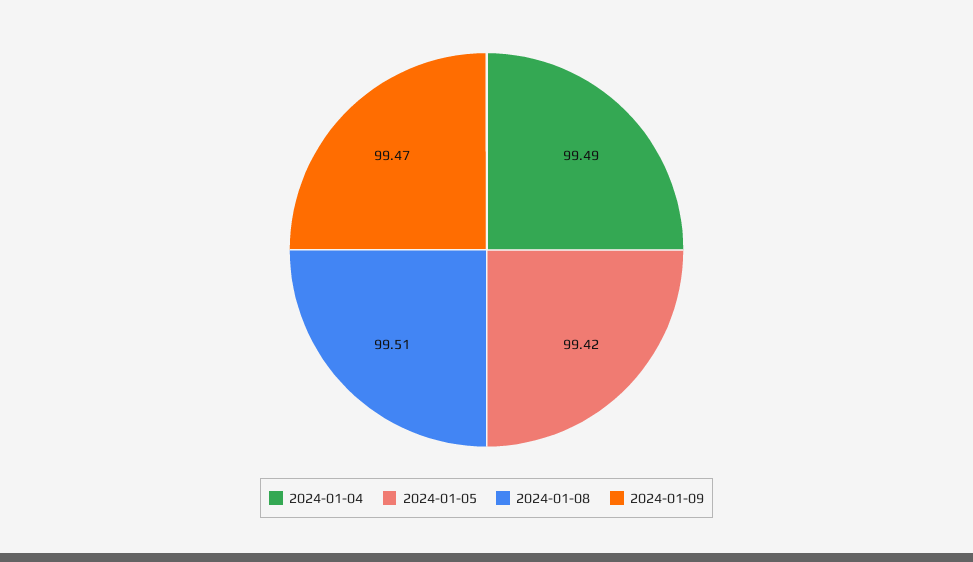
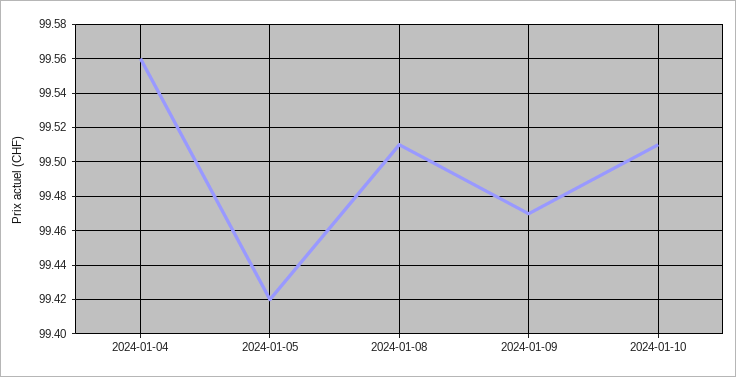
2024-01-04: 99.49 -> 99.56
2024-01-10: none -> 99.51

